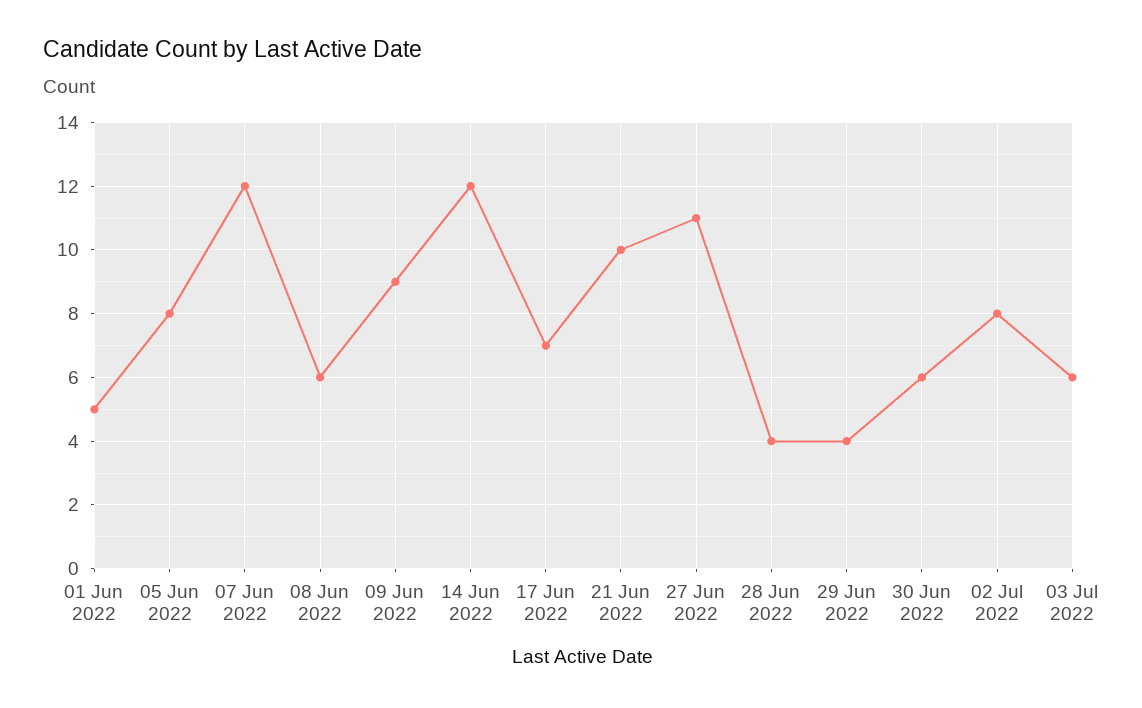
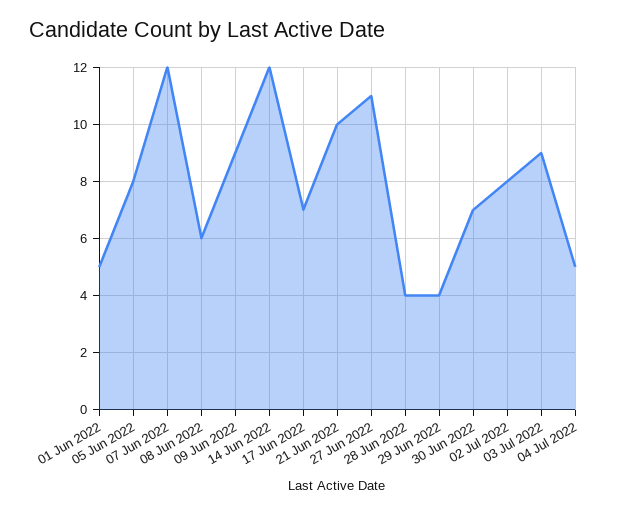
30 Jun 2022: 6 -> 7
03 Jul 2022: 6 -> 9
04 Jul 2022: none -> 5

